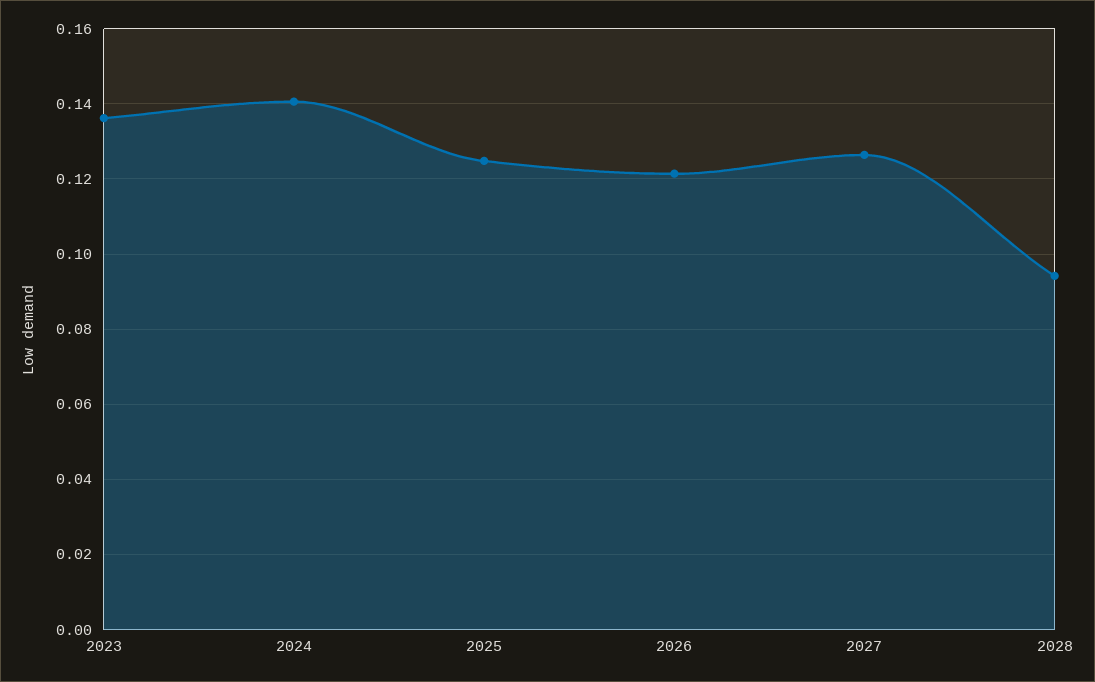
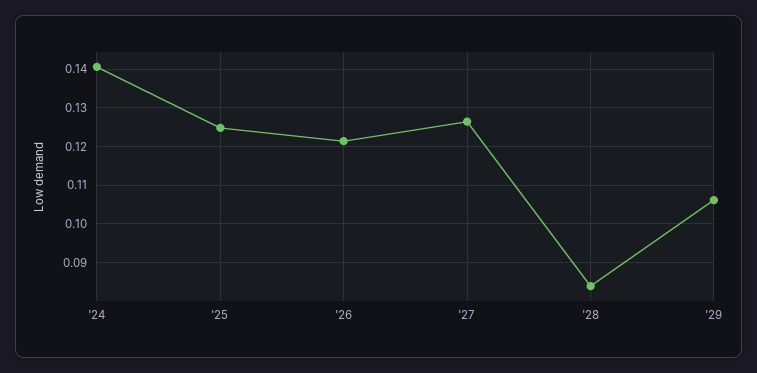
2023: 0.136 -> none
2028: 0.094 -> 0.084
'29: none -> 0.106

